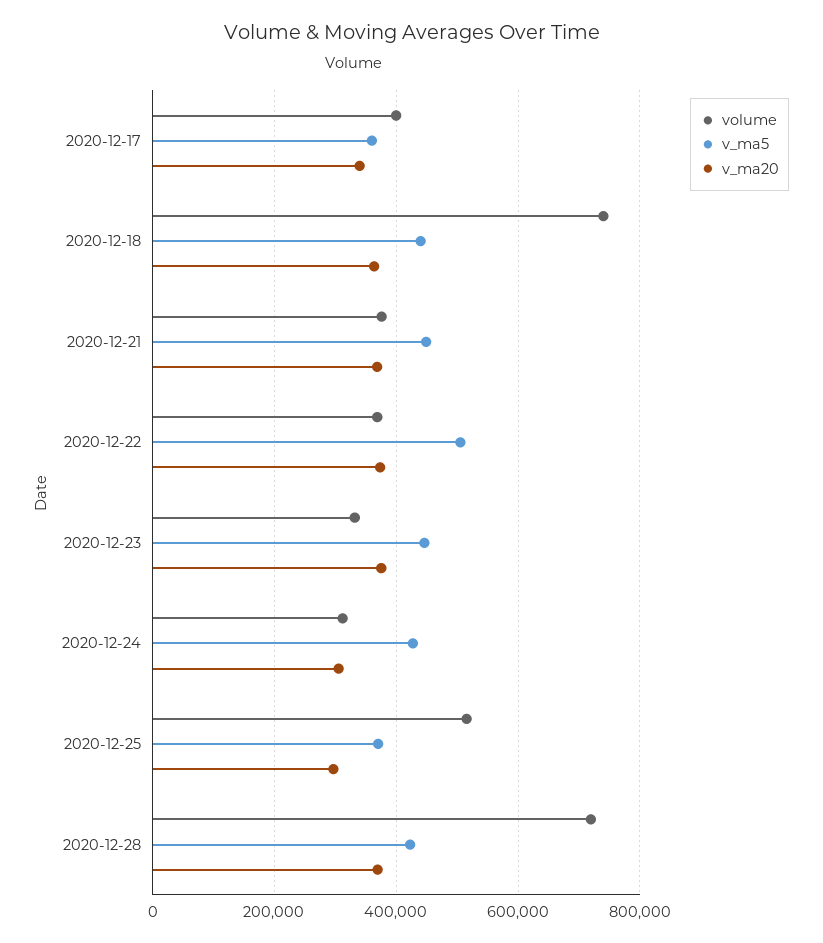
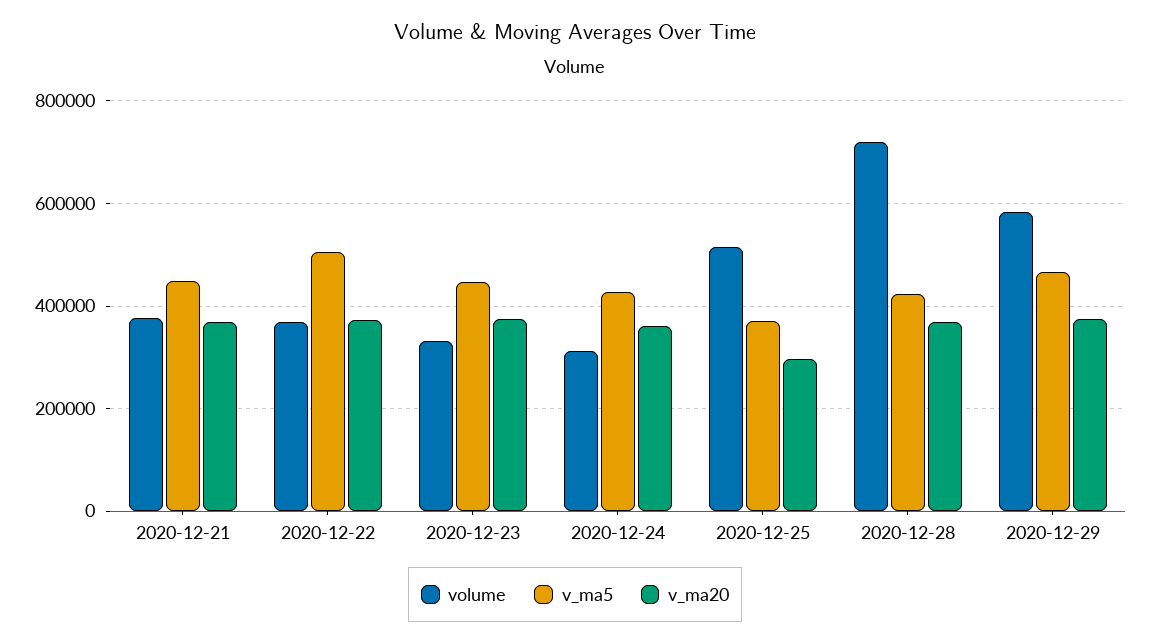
volume, 2020-12-17: 400000 -> none
v_ma5, 2020-12-17: 360000 -> none
v_ma20, 2020-12-17: 340000 -> none
volume, 2020-12-18: 740000 -> none
v_ma5, 2020-12-18: 440000 -> none
v_ma20, 2020-12-18: 360000 -> none
v_ma20, 2020-12-24: 300000 -> 360000
volume, 2020-12-29: none -> 580000
v_ma5, 2020-12-29: none -> 460000
v_ma20, 2020-12-29: none -> 380000

